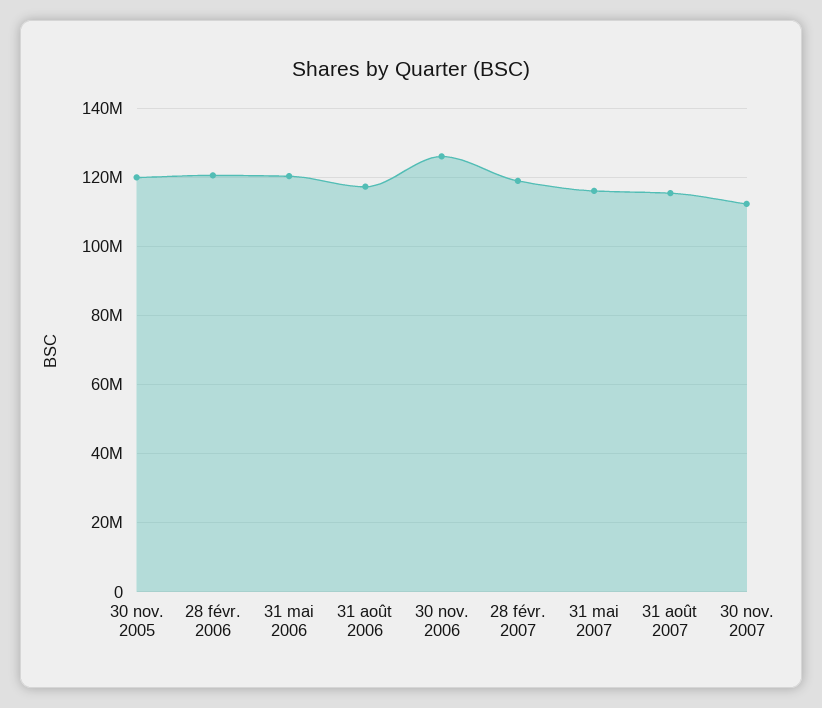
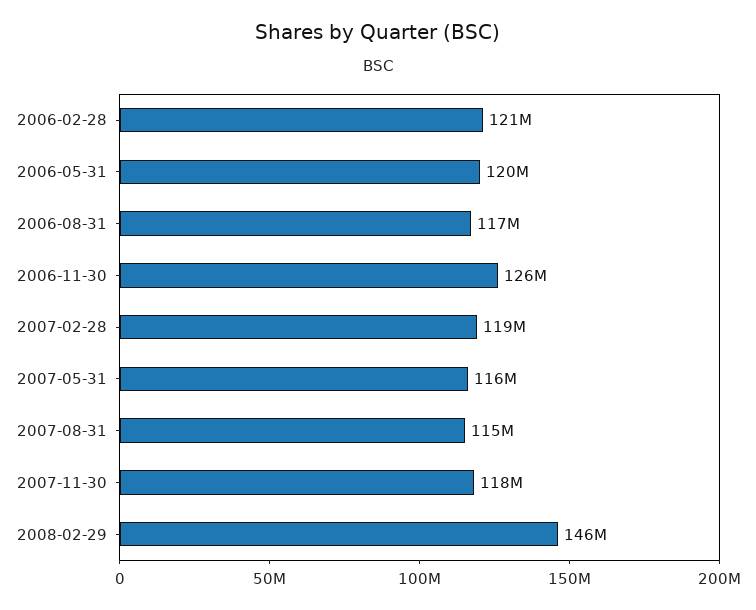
30 nov. 2005: 120000000 -> none
30 nov. 2007: 112000000 -> 118000000
2008-02-29: none -> 146000000

